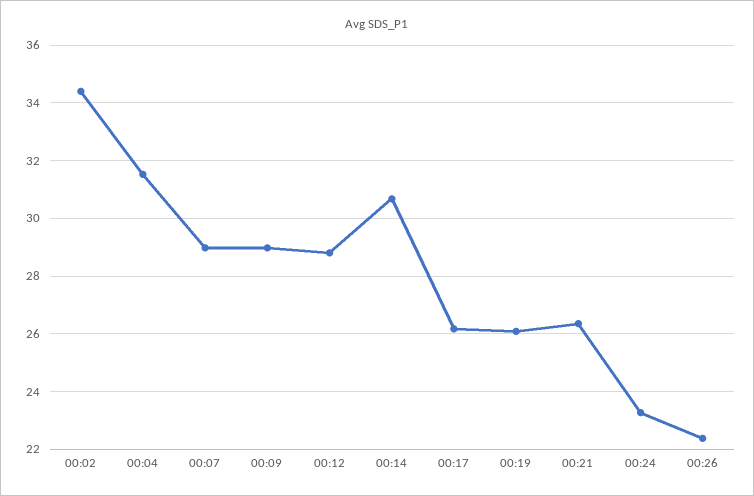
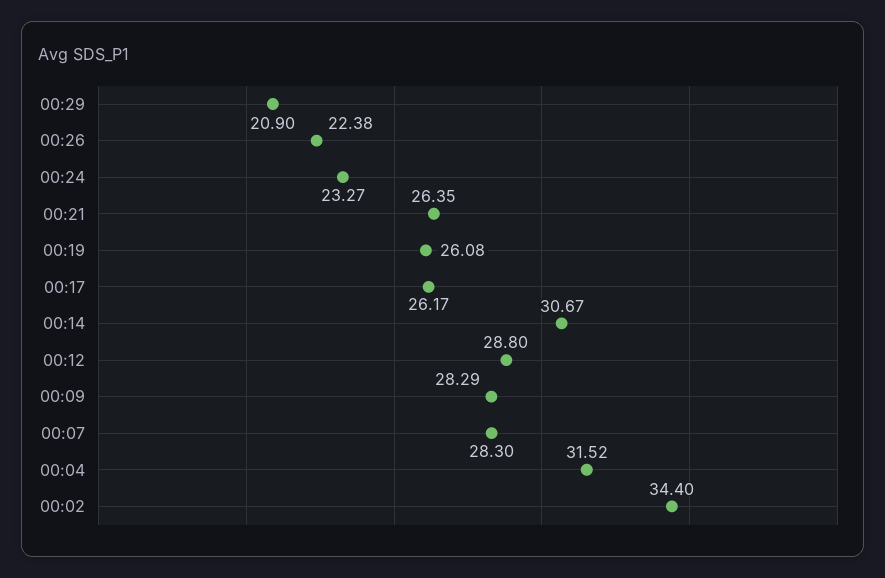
00:07: 29 -> 28.3
00:09: 29 -> 28.29
00:29: none -> 20.9

